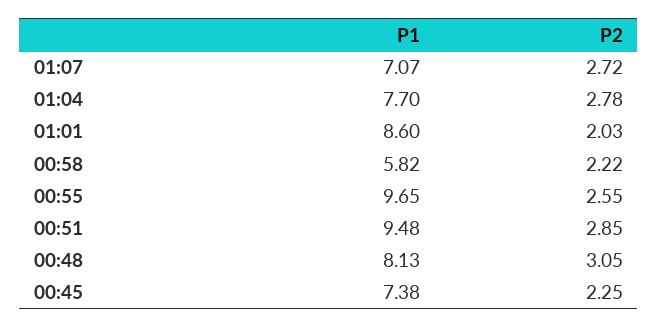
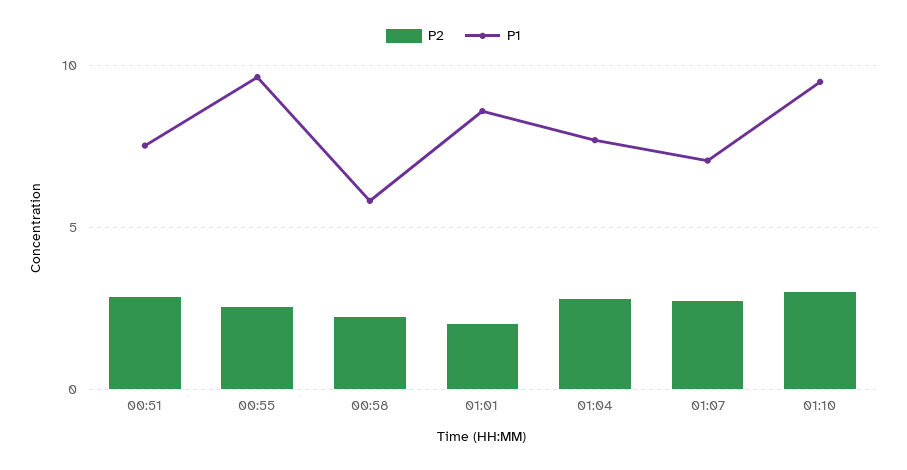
P1, 00:51: 9.48 -> 7.5
P1, 00:48: 8.13 -> none
P2, 00:48: 3.05 -> none
P1, 00:45: 7.38 -> none
P2, 00:45: 2.25 -> none
P2, 01:10: none -> 3
P1, 01:10: none -> 9.5

